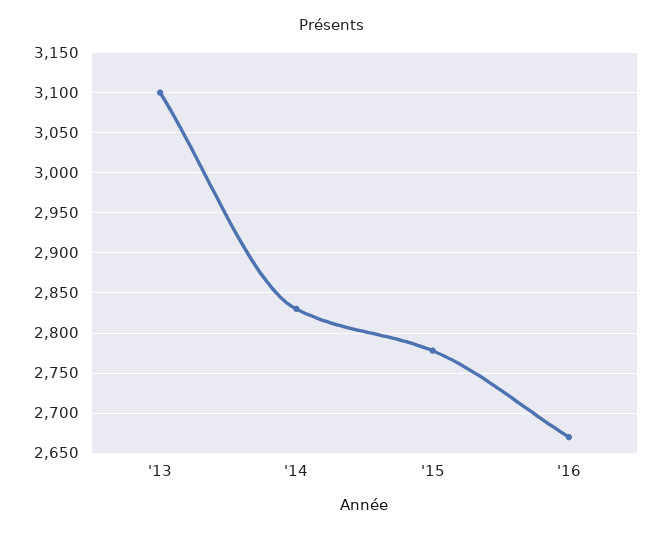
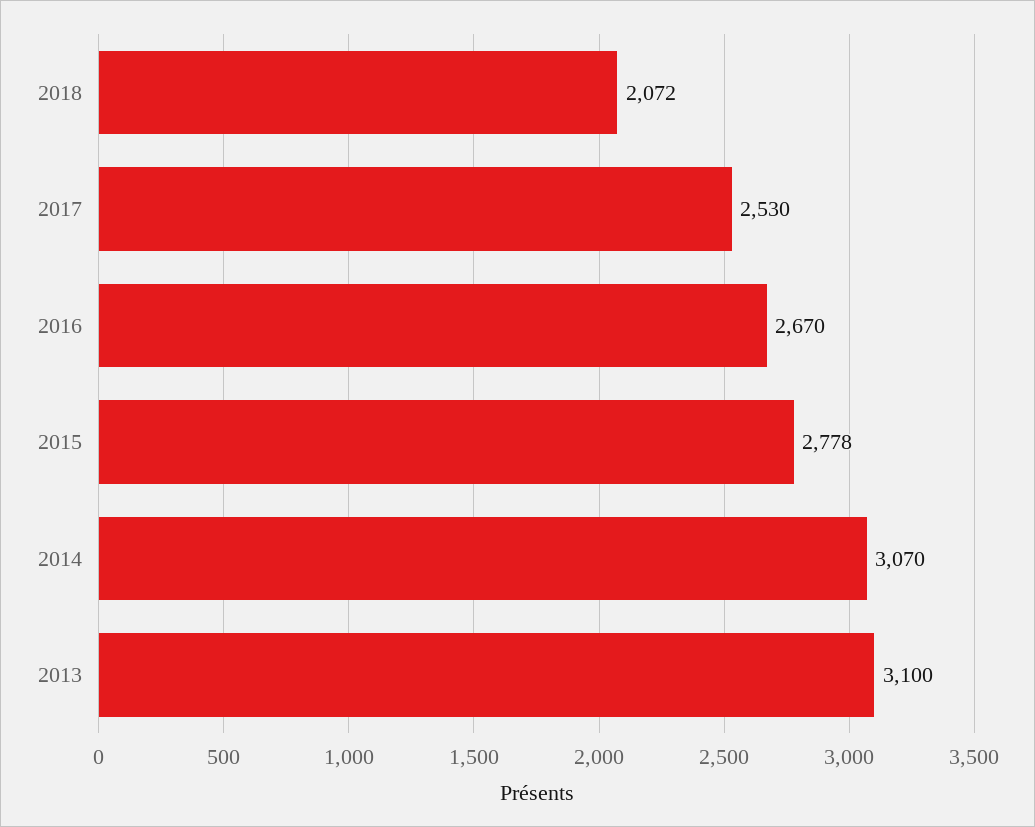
'14: 2830 -> 3070
2018: none -> 2072
2017: none -> 2530

